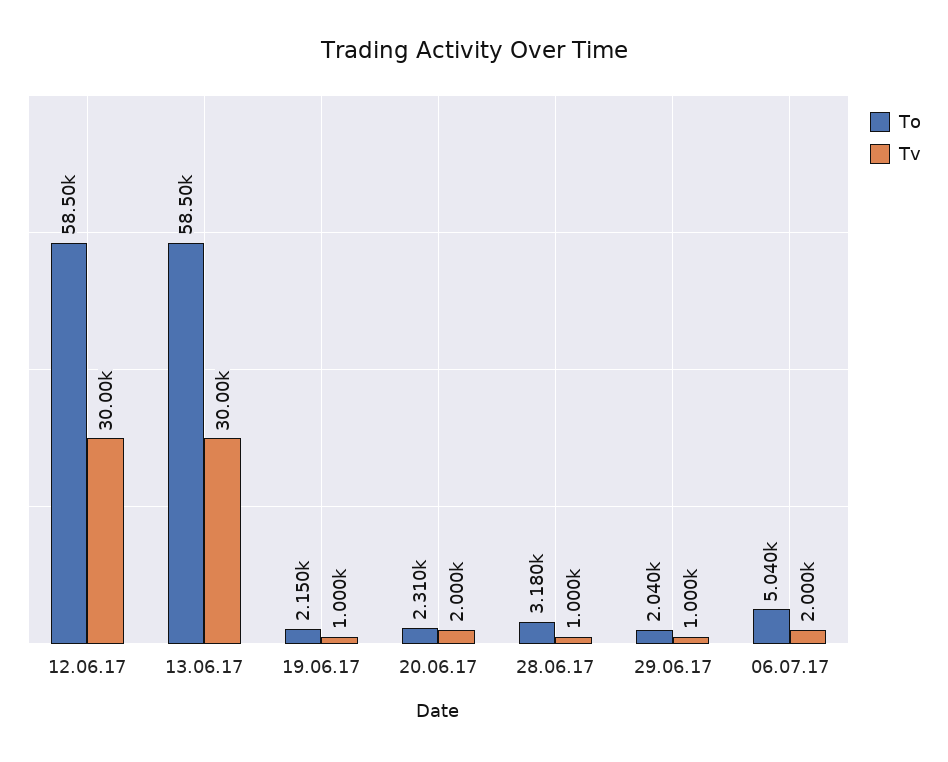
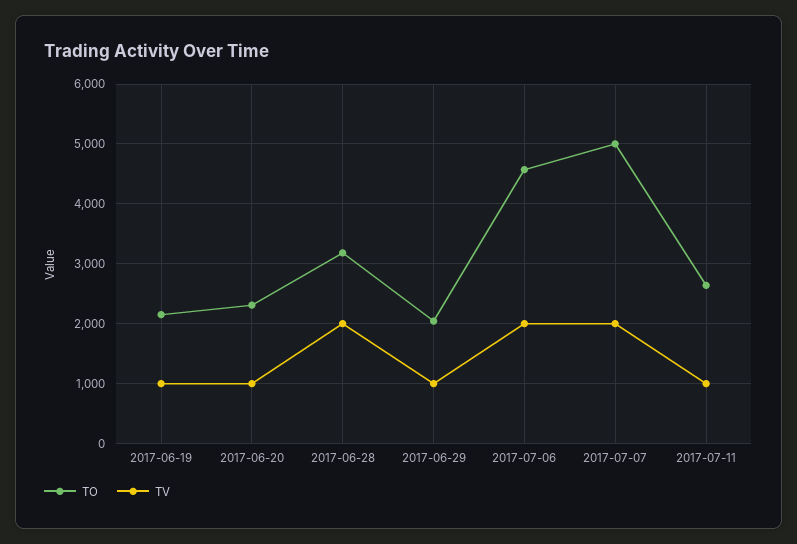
To, 12.06.17: 58500 -> none
Tv, 12.06.17: 30000 -> none
To, 13.06.17: 58500 -> none
Tv, 13.06.17: 30000 -> none
Tv, 20.06.17: 2000 -> 1000
Tv, 28.06.17: 1000 -> 2000
To, 06.07.17: 5040 -> 4600
To, 2017-07-07: none -> 5000
Tv, 2017-07-07: none -> 2000
To, 2017-07-11: none -> 2600
Tv, 2017-07-11: none -> 1000

